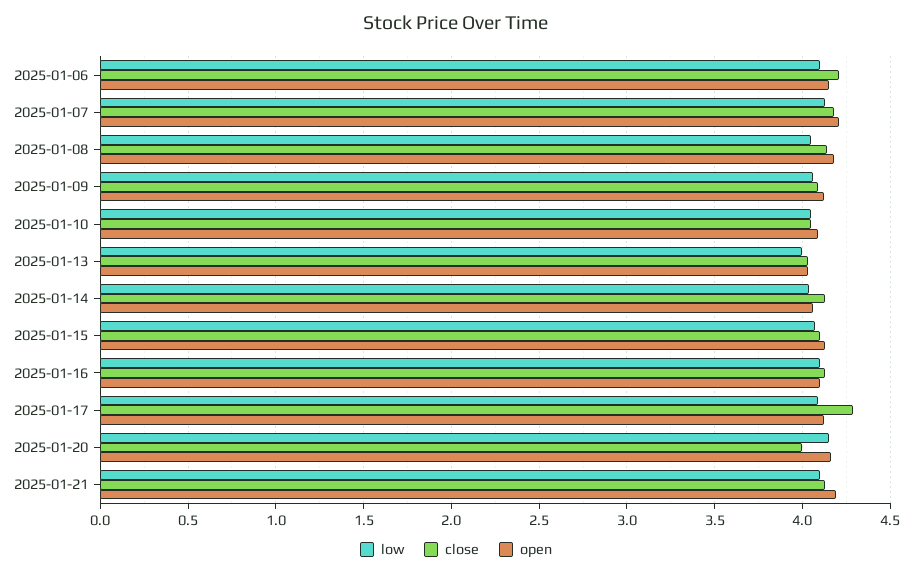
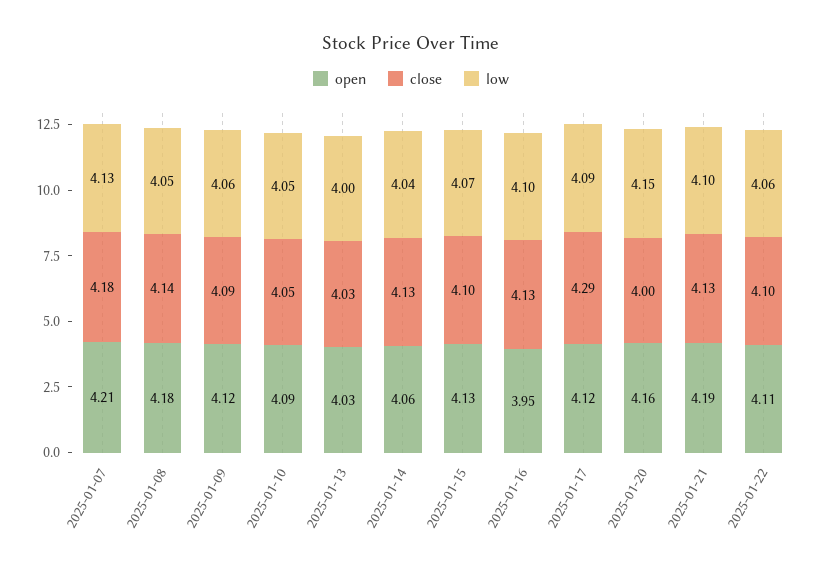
low, 2025-01-06: 4.1 -> none
close, 2025-01-06: 4.2 -> none
open, 2025-01-06: 4.15 -> none
open, 2025-01-16: 4.1 -> 3.95
open, 2025-01-22: none -> 4.11
close, 2025-01-22: none -> 4.1
low, 2025-01-22: none -> 4.06

